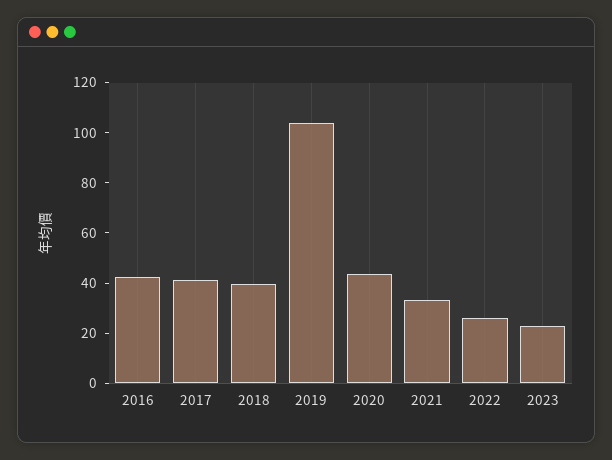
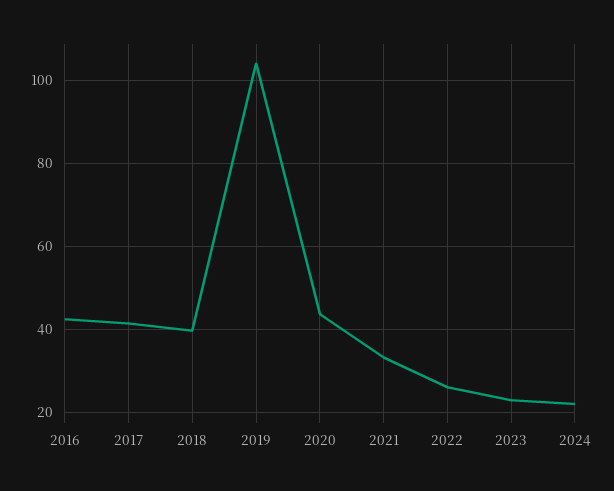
2024: none -> 22

